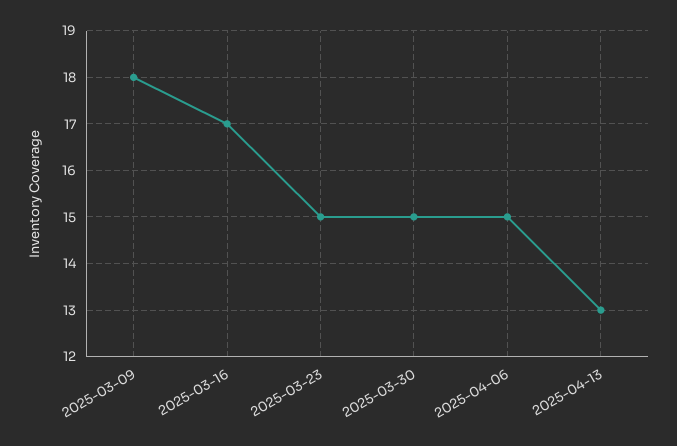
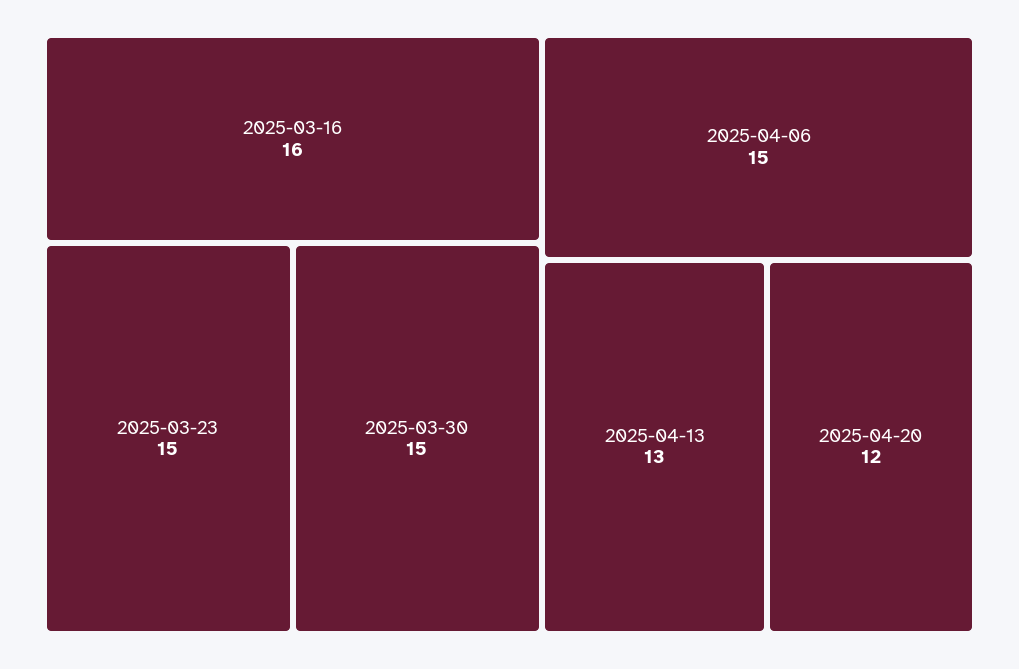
2025-03-09: 18 -> none
2025-03-16: 17 -> 16
2025-04-20: none -> 12

